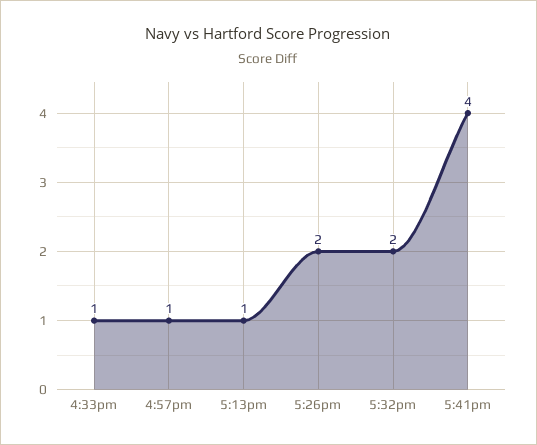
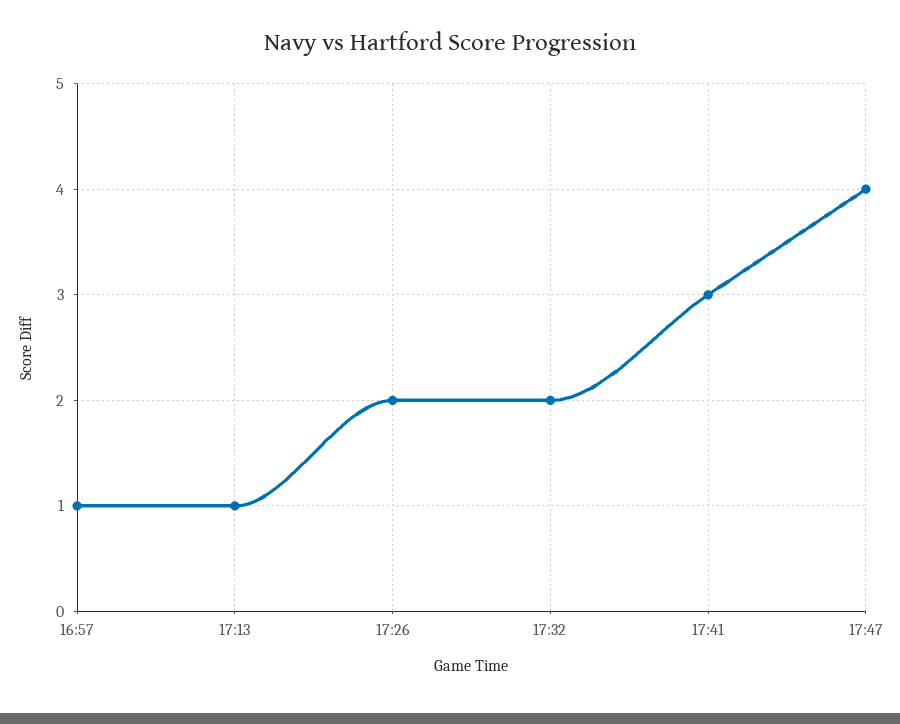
4:33pm: 1 -> none
5:41pm: 4 -> 3
17:47: none -> 4

